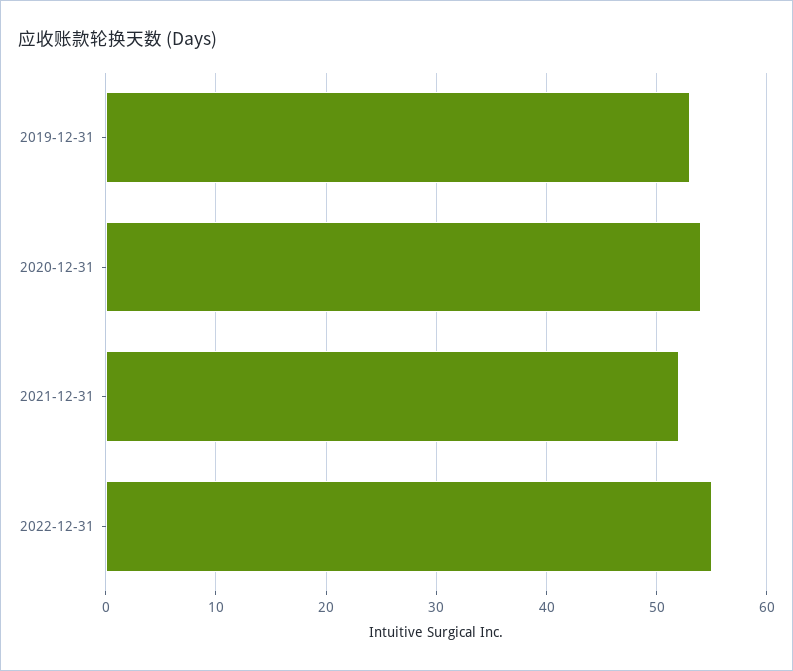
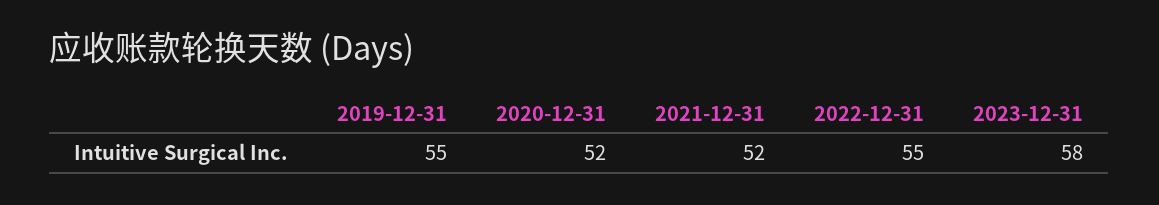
2019-12-31: 53 -> 55
2020-12-31: 54 -> 52
2023-12-31: none -> 58

